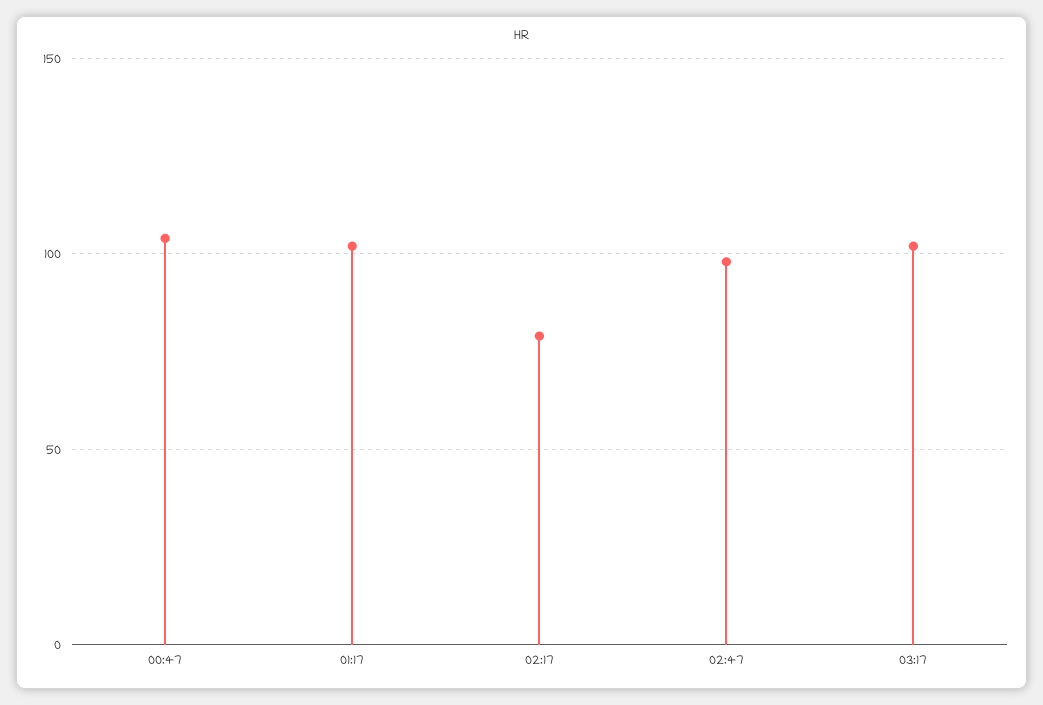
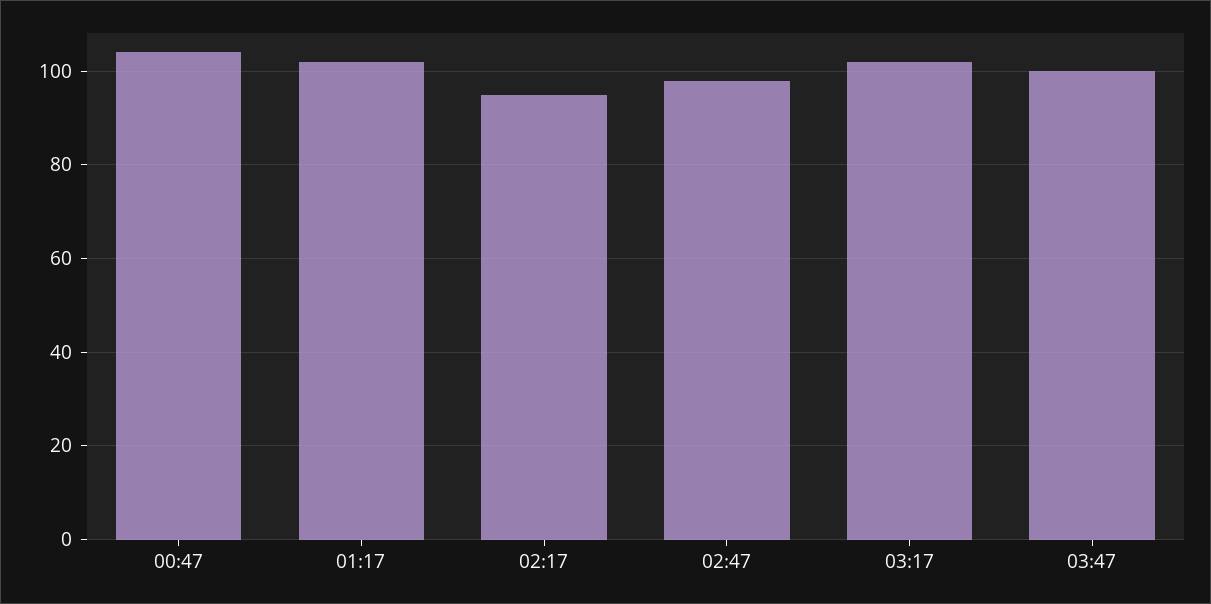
02:17: 80 -> 95
03:47: none -> 100

